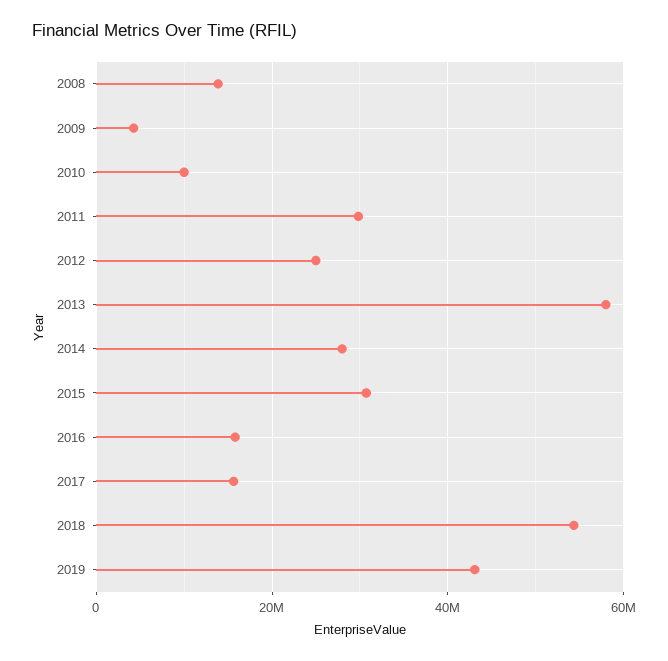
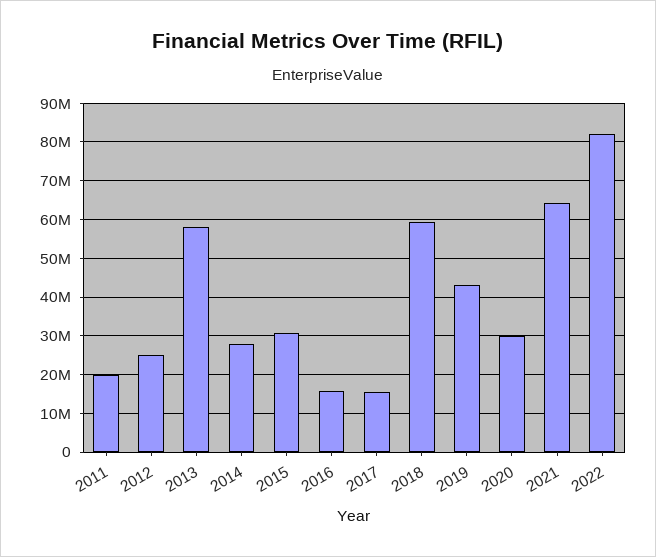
2008: 14000000 -> none
2009: 4000000 -> none
2010: 10000000 -> none
2011: 30000000 -> 20000000
2018: 54000000 -> 60000000
2020: none -> 30000000
2021: none -> 64000000
2022: none -> 82000000

